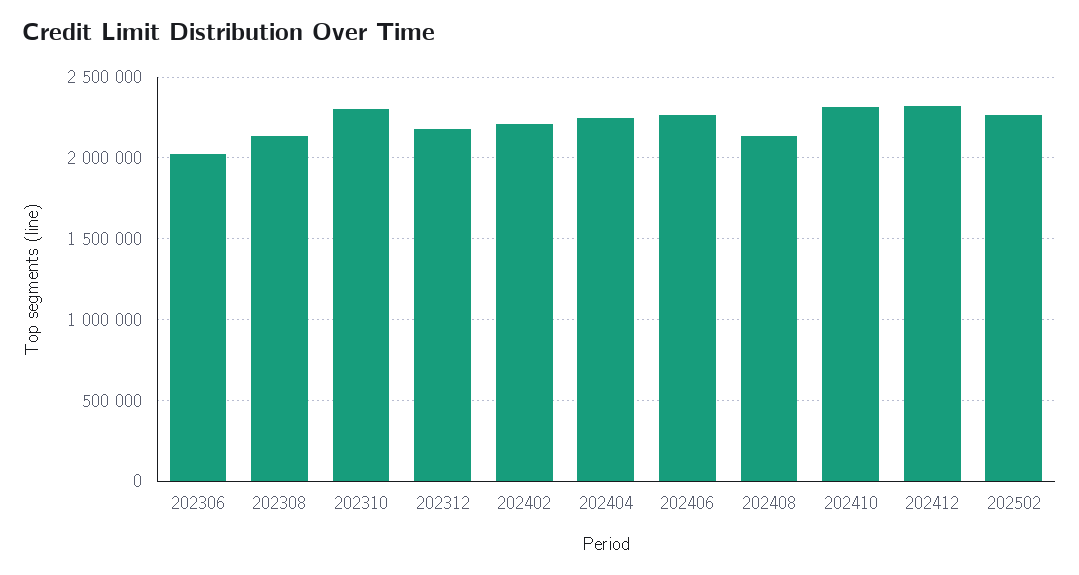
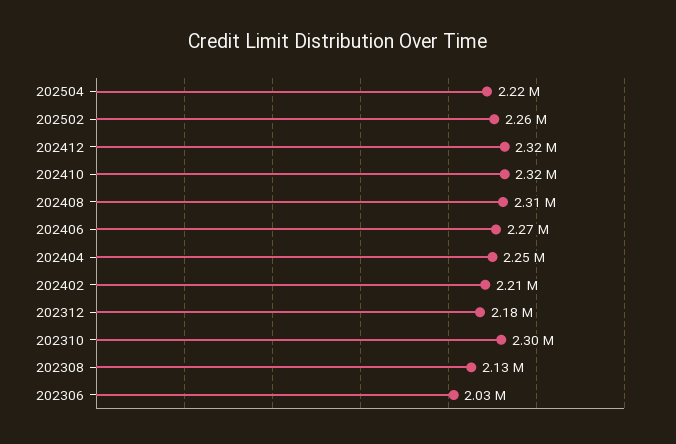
202408: 2150000 -> 2310000
202504: none -> 2220000

